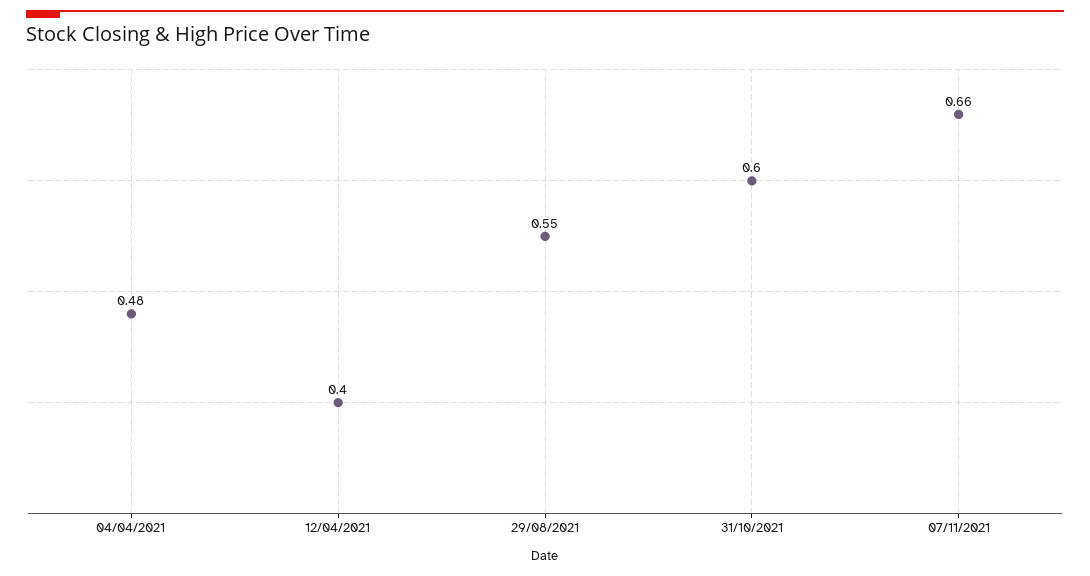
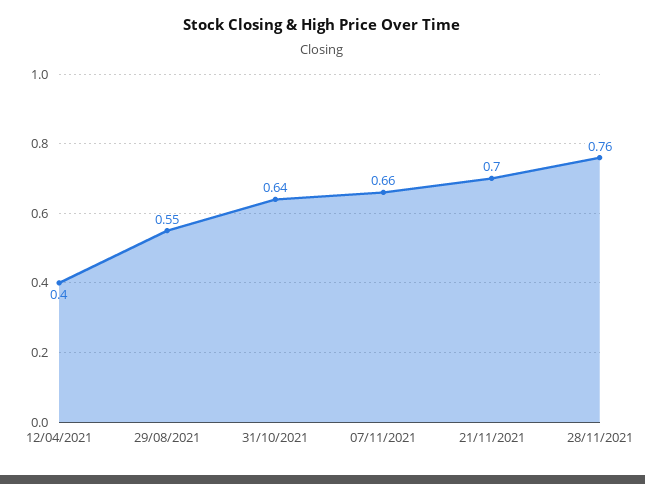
04/04/2021: 0.48 -> none
31/10/2021: 0.6 -> 0.64
21/11/2021: none -> 0.7
28/11/2021: none -> 0.76

